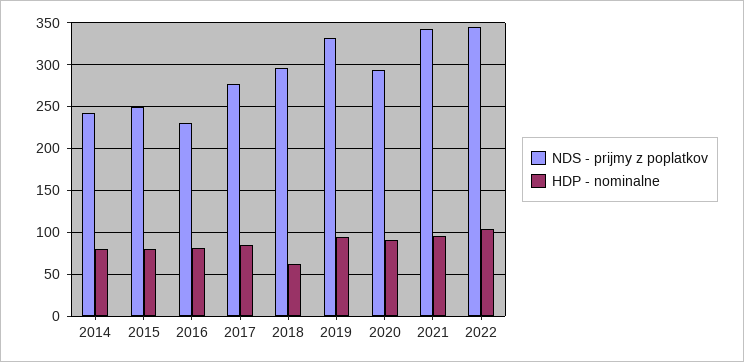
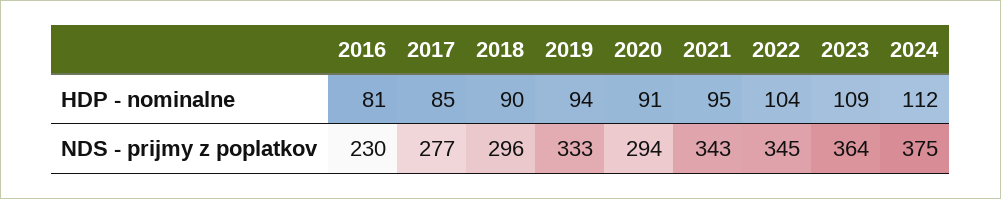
NDS - prijmy z poplatkov, 2014: 240 -> none
HDP - nominalne, 2014: 80 -> none
NDS - prijmy z poplatkov, 2015: 250 -> none
HDP - nominalne, 2015: 80 -> none
HDP - nominalne, 2018: 60 -> 90
HDP - nominalne, 2023: none -> 109
HDP - nominalne, 2024: none -> 112
NDS - prijmy z poplatkov, 2023: none -> 364
NDS - prijmy z poplatkov, 2024: none -> 375

